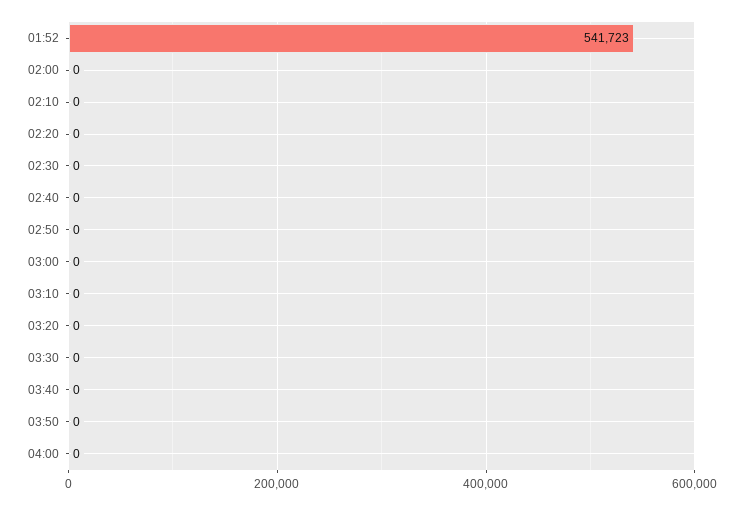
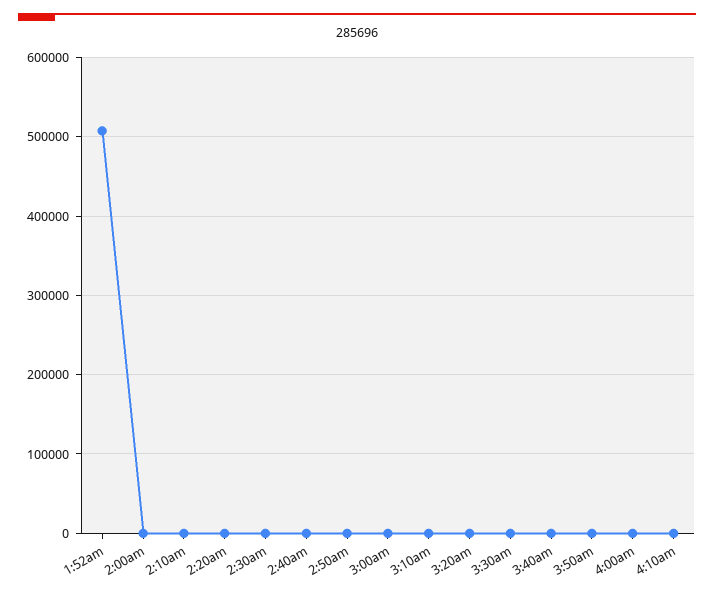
01:52: 541723 -> 510000
4:10am: none -> 0

